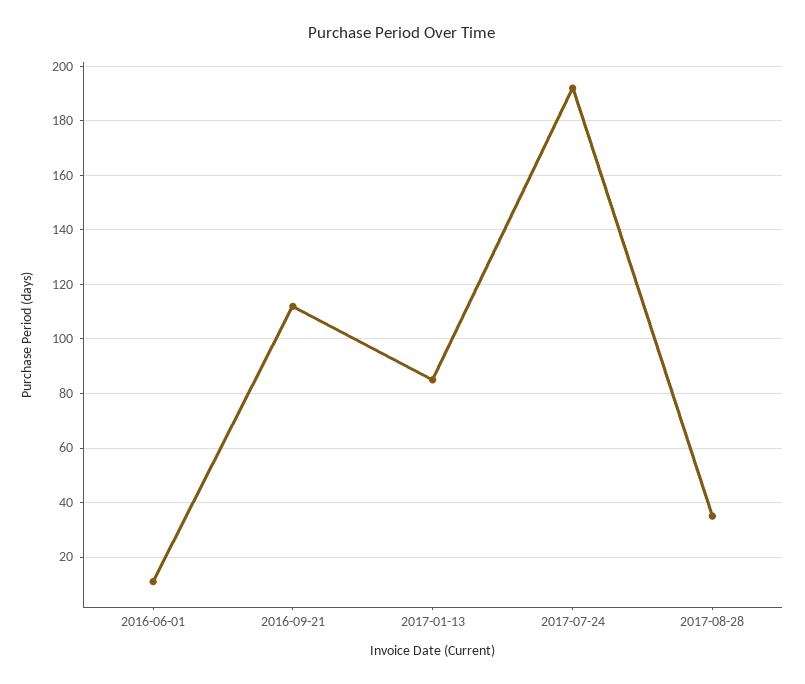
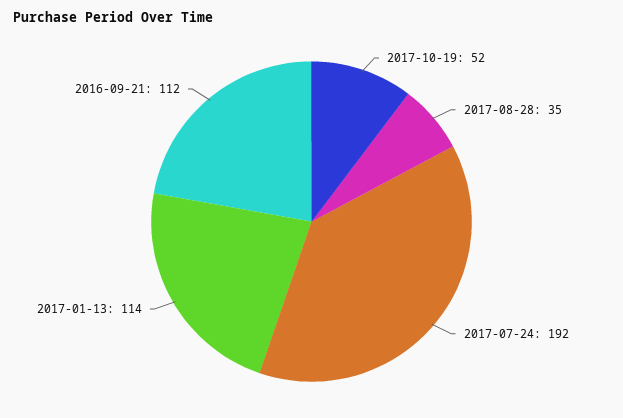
2016-06-01: 10 -> none
2017-01-13: 85 -> 114
2017-10-19: none -> 52

